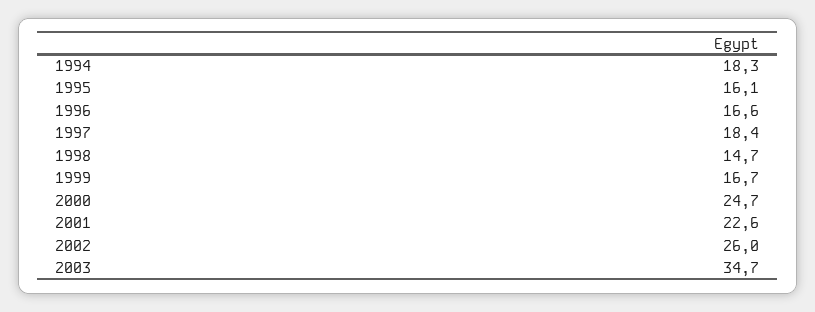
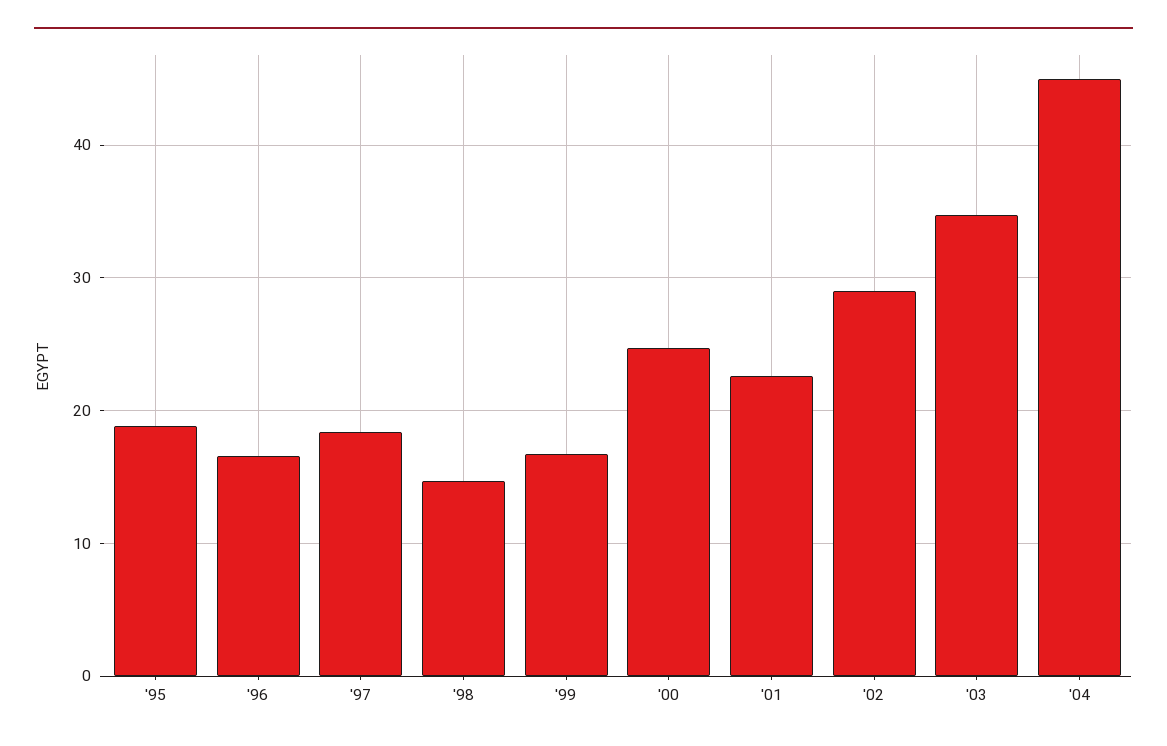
1994: 18.3 -> none
1995: 16.1 -> 19
2002: 26 -> 29
'04: none -> 45

